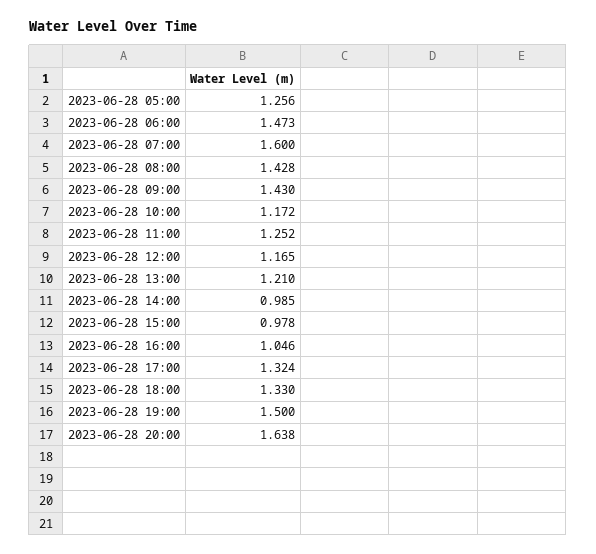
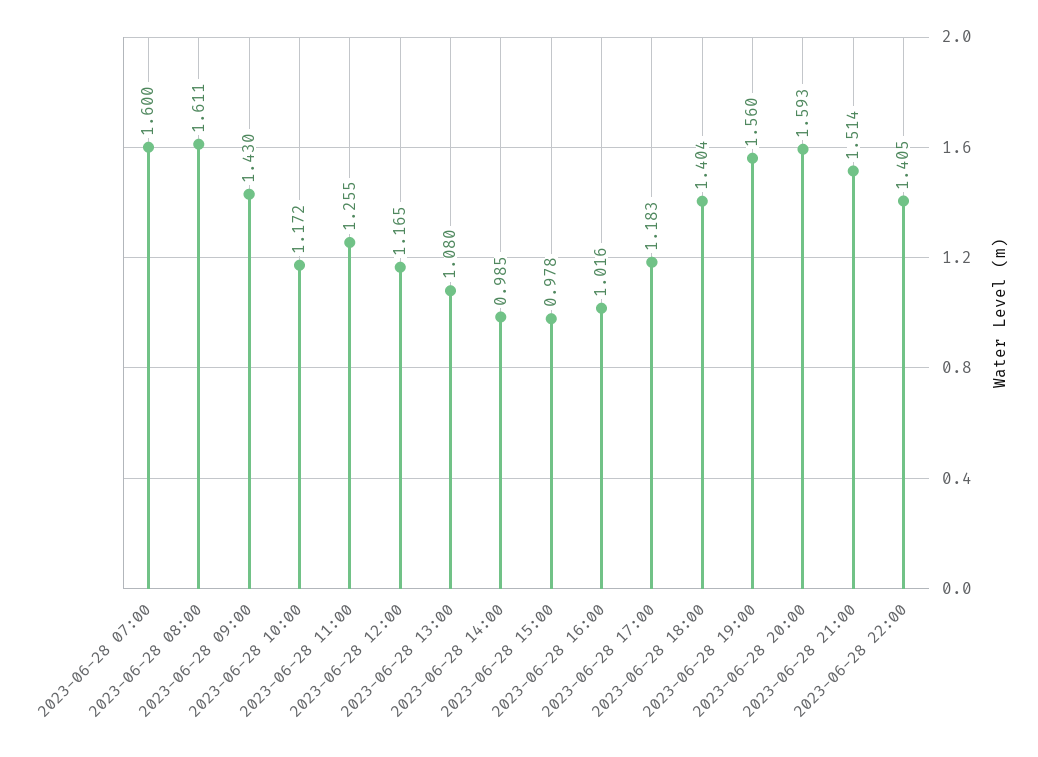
2023-06-28 05:00: 1.256 -> none
2023-06-28 06:00: 1.473 -> none
2023-06-28 08:00: 1.428 -> 1.611
2023-06-28 11:00: 1.252 -> 1.255
2023-06-28 13:00: 1.21 -> 1.08
2023-06-28 16:00: 1.046 -> 1.016
2023-06-28 17:00: 1.324 -> 1.183
2023-06-28 18:00: 1.33 -> 1.404
2023-06-28 19:00: 1.5 -> 1.56
2023-06-28 20:00: 1.638 -> 1.593
2023-06-28 21:00: none -> 1.514
2023-06-28 22:00: none -> 1.405

